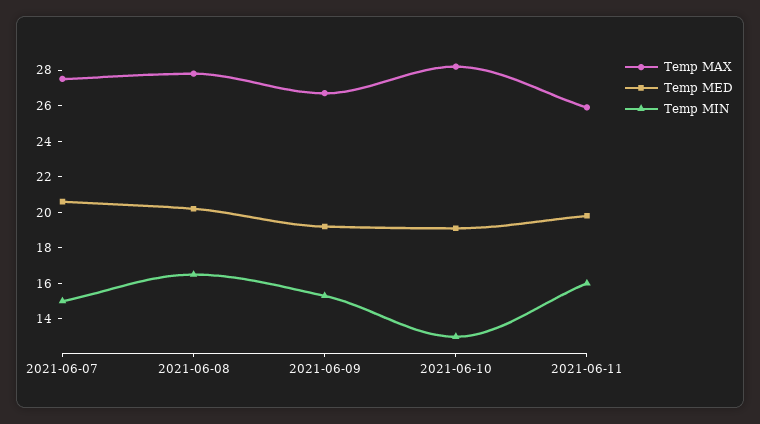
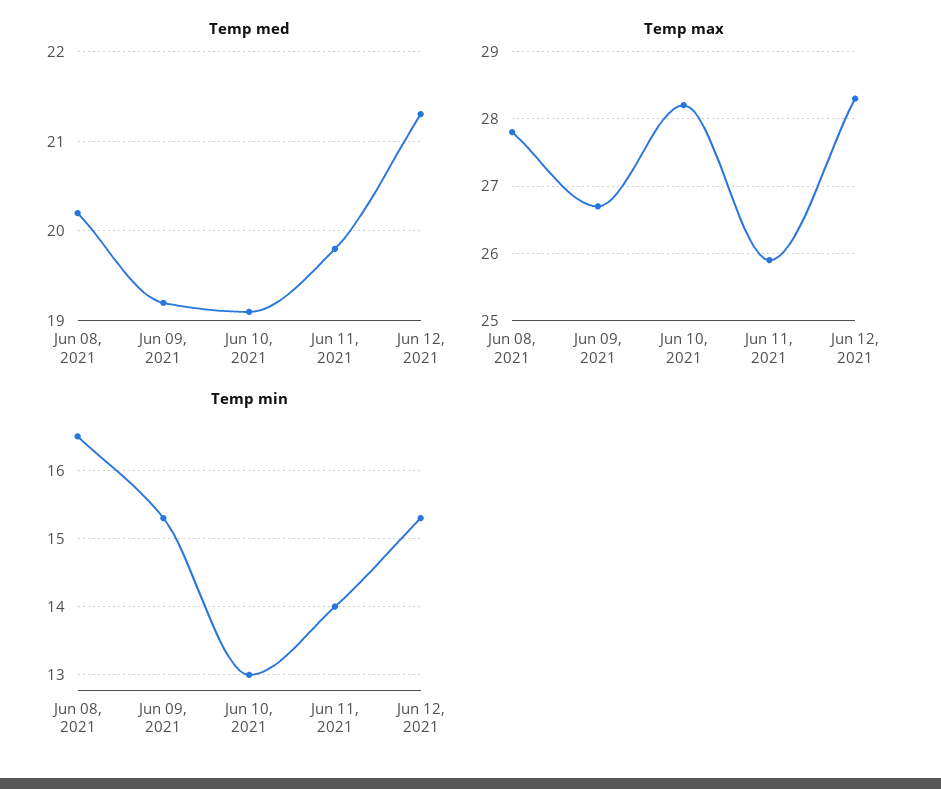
Temp MAX, 2021-06-07: 27.5 -> none
Temp MED, 2021-06-07: 20.5 -> none
Temp MIN, 2021-06-07: 15 -> none
Temp MIN, 2021-06-11: 16 -> 14
Temp MED, Jun 12, 2021: none -> 21.3
Temp MAX, Jun 12, 2021: none -> 28.3
Temp MIN, Jun 12, 2021: none -> 15.3

